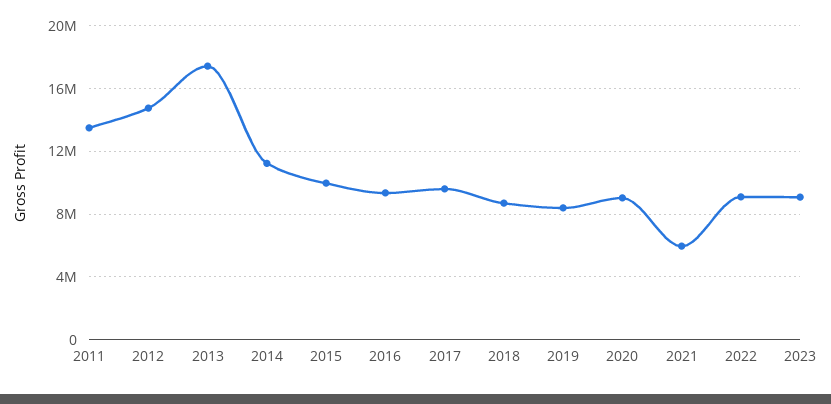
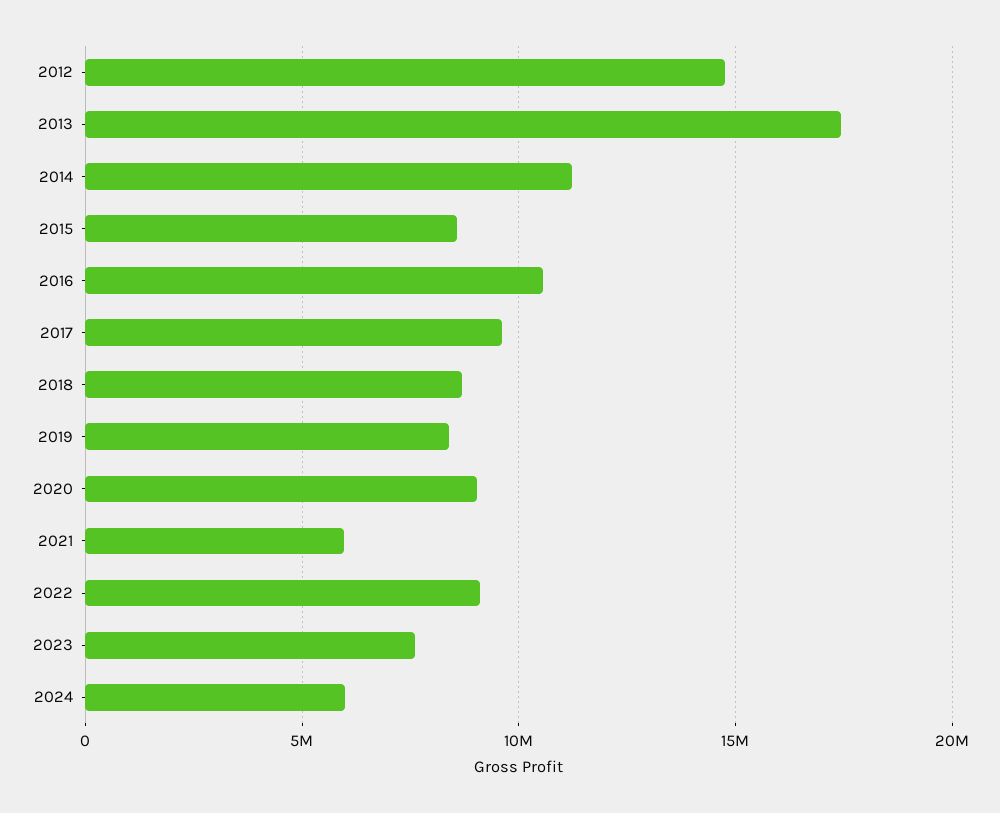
2011: 13500000 -> none
2015: 10000000 -> 8500000
2016: 9500000 -> 10500000
2023: 9000000 -> 7500000
2024: none -> 6000000

